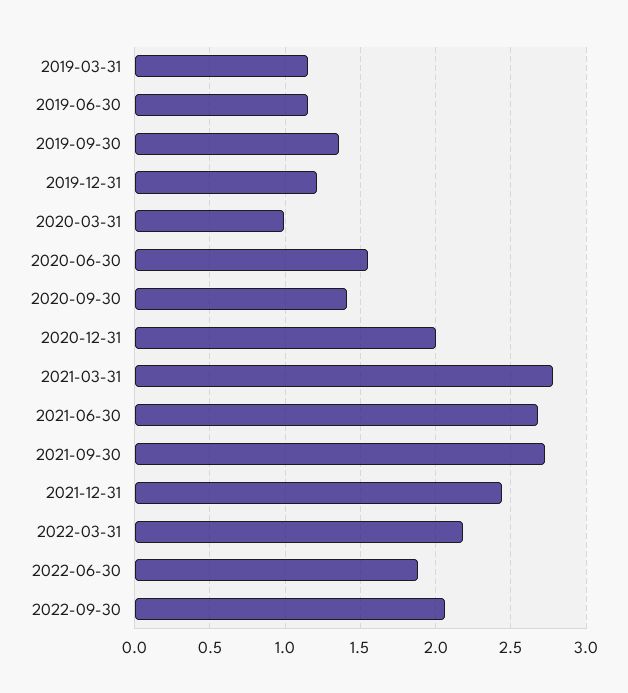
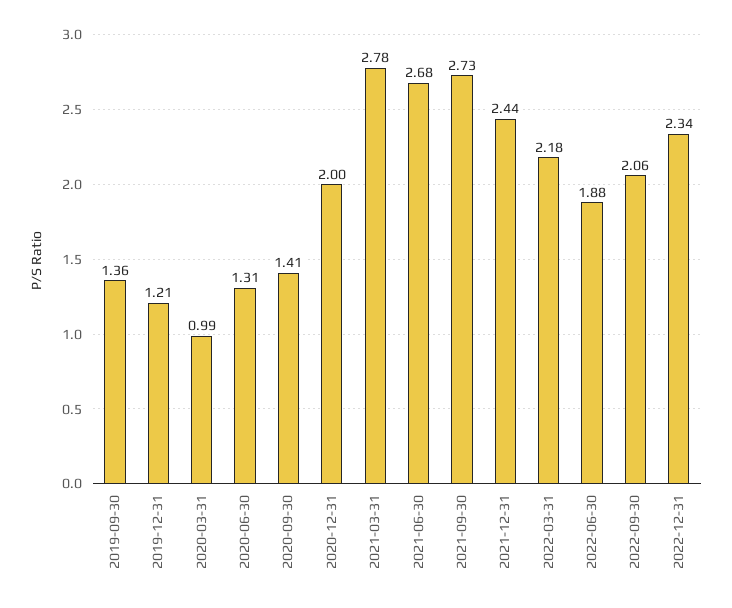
2019-03-31: 1.15 -> none
2019-06-30: 1.15 -> none
2020-06-30: 1.55 -> 1.31
2022-12-31: none -> 2.34

